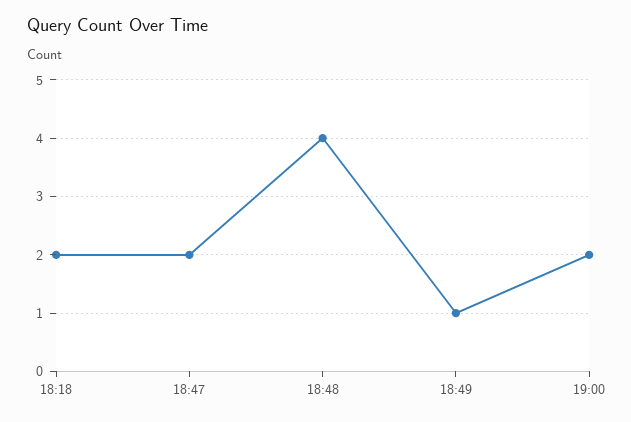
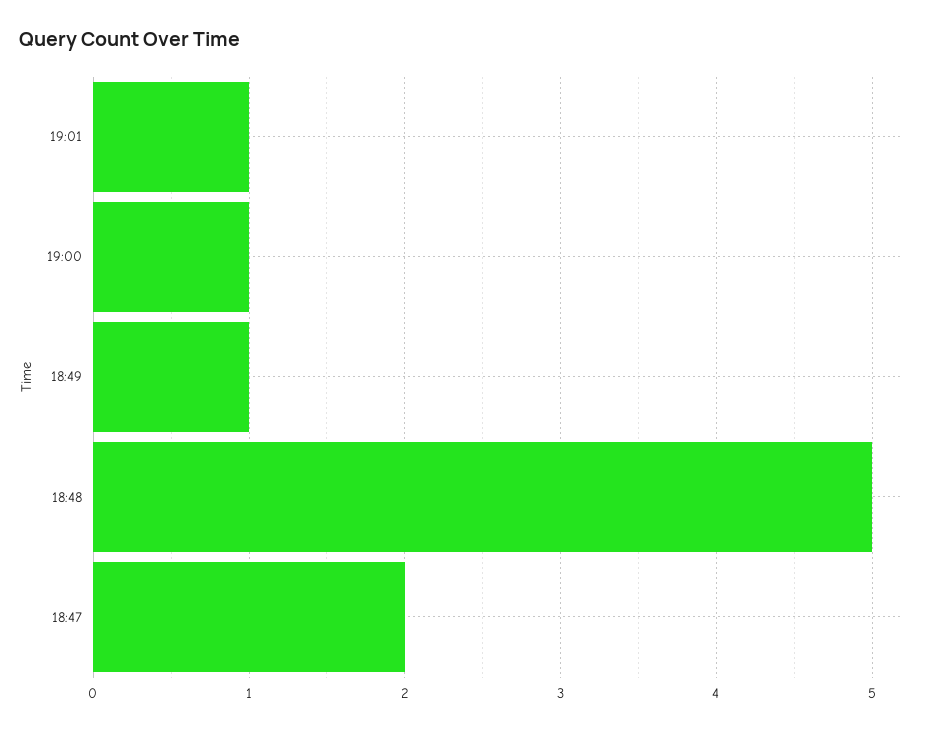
18:18: 2 -> none
18:48: 4 -> 5
19:00: 2 -> 1
19:01: none -> 1

